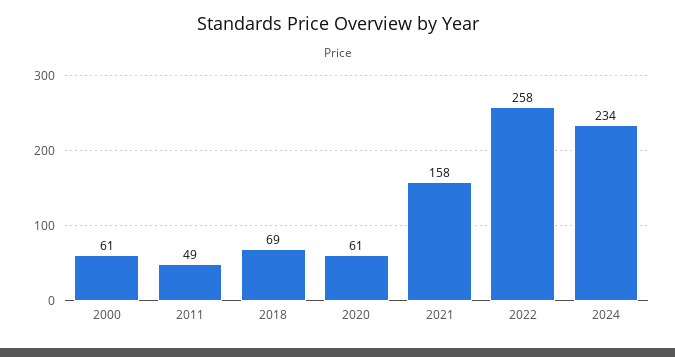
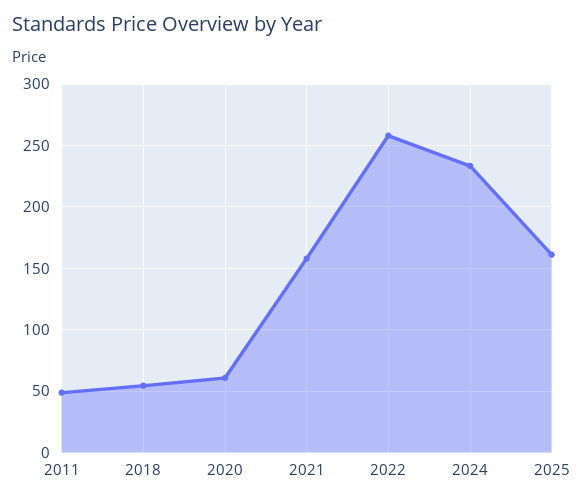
2000: 61 -> none
2018: 69 -> 55
2025: none -> 160

